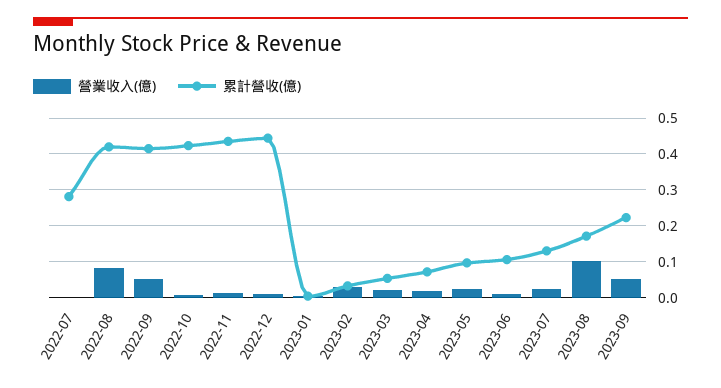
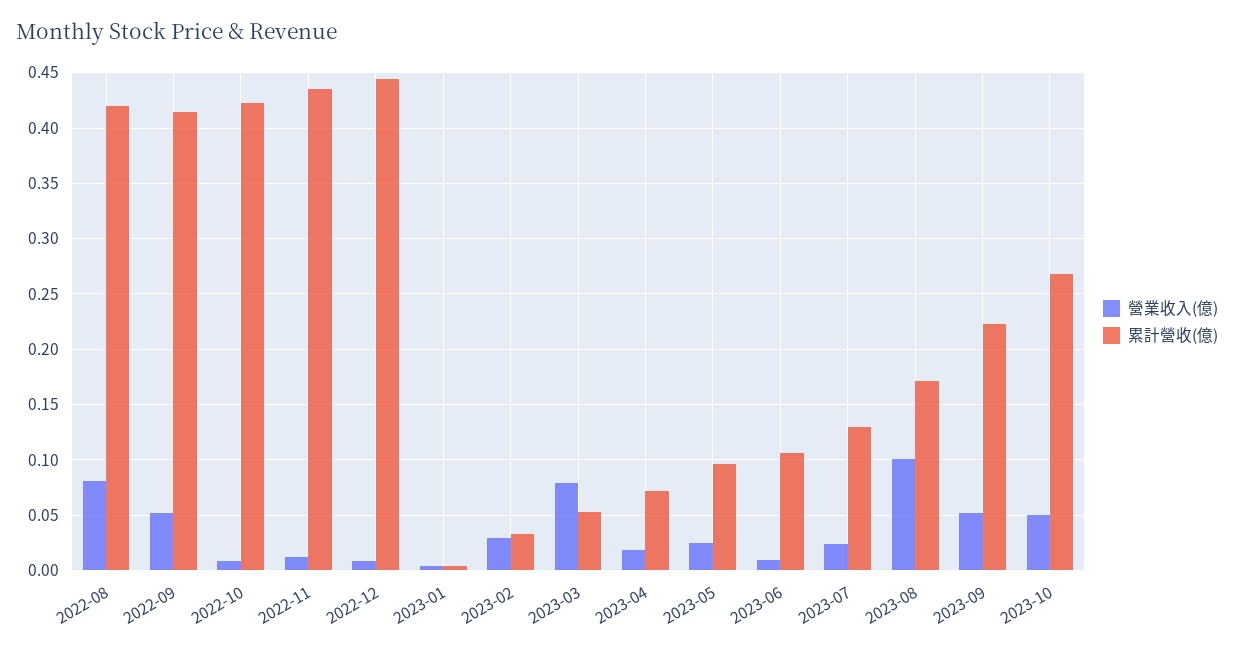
營業收入(億), 2022-07: 0 -> none
累計營收(億), 2022-07: 0.28 -> none
營業收入(億), 2023-03: 0.02 -> 0.08
營業收入(億), 2023-10: none -> 0.05
累計營收(億), 2023-10: none -> 0.27

